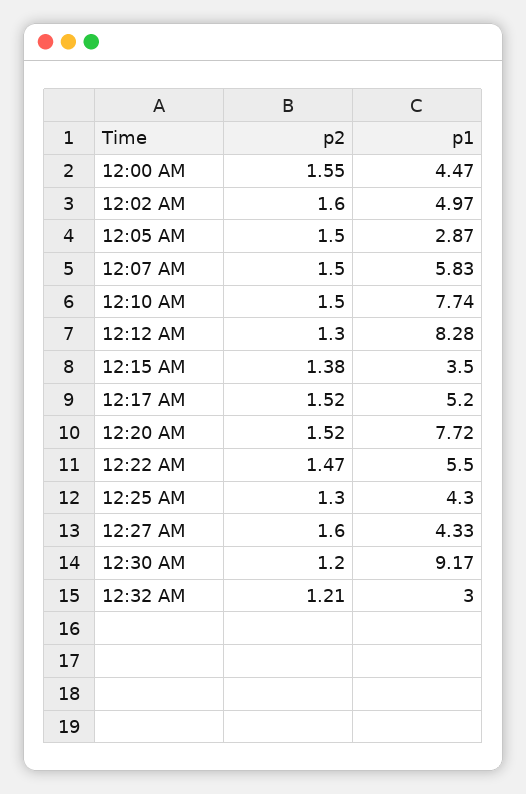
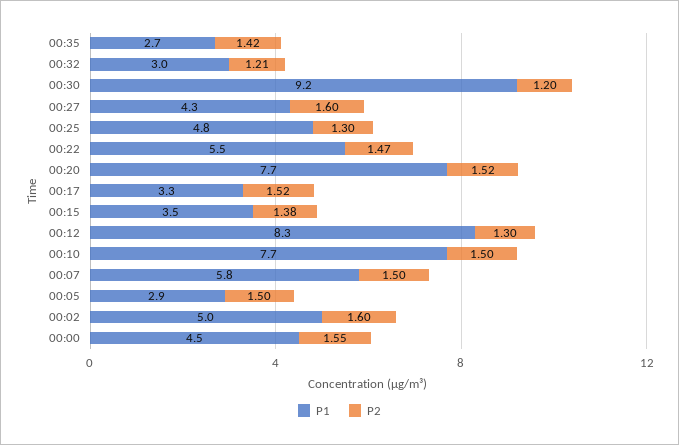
p1, 12:17 AM: 5.2 -> 3.3
p1, 12:25 AM: 4.3 -> 4.8
p1, 00:35: none -> 2.7
p2, 00:35: none -> 1.42

